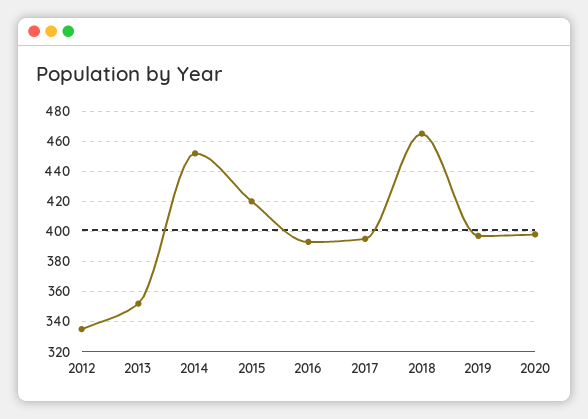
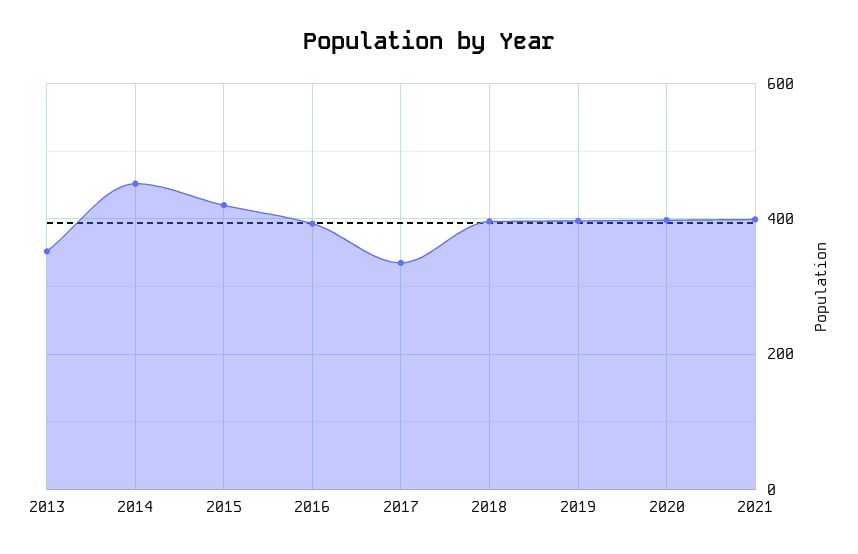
2012: 335 -> none
2017: 395 -> 340
2018: 465 -> 400
2021: none -> 400

